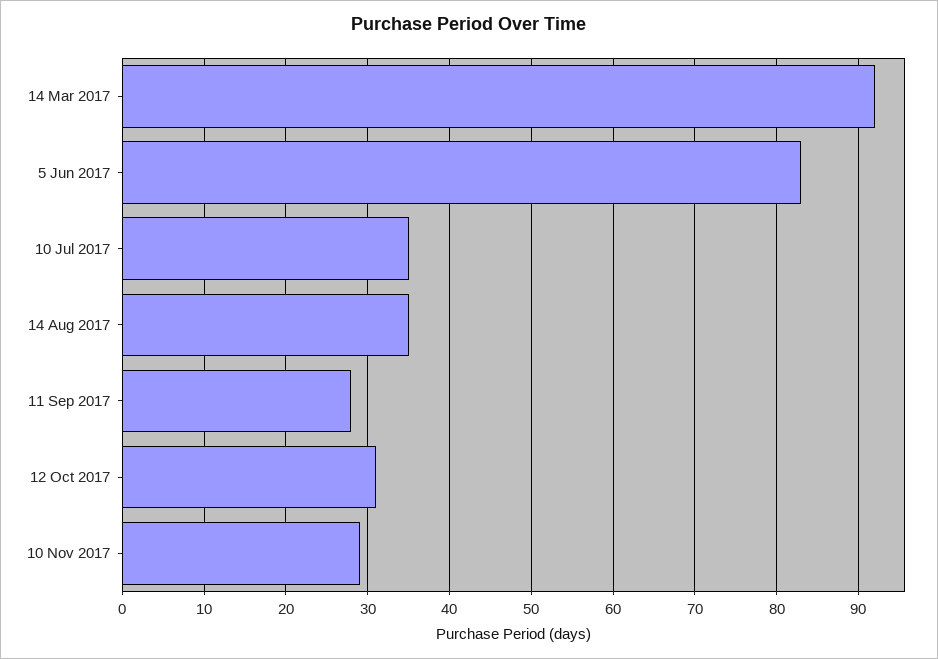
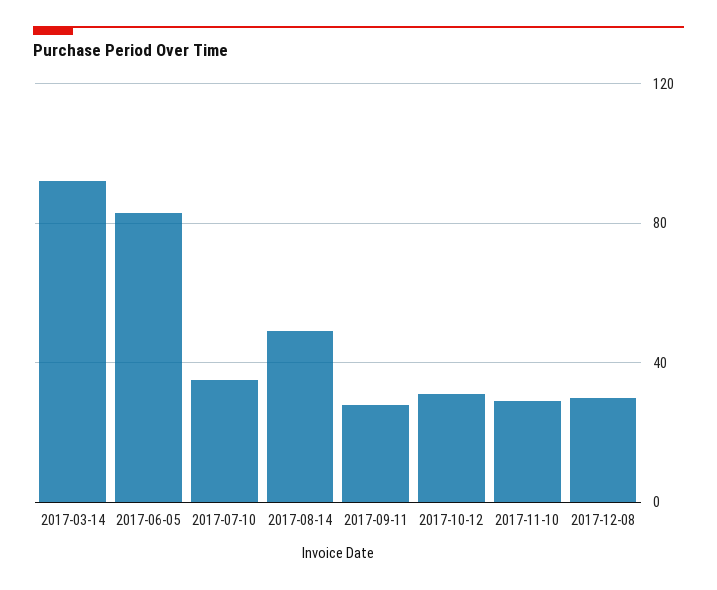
14 Aug 2017: 35 -> 50
2017-12-08: none -> 30

